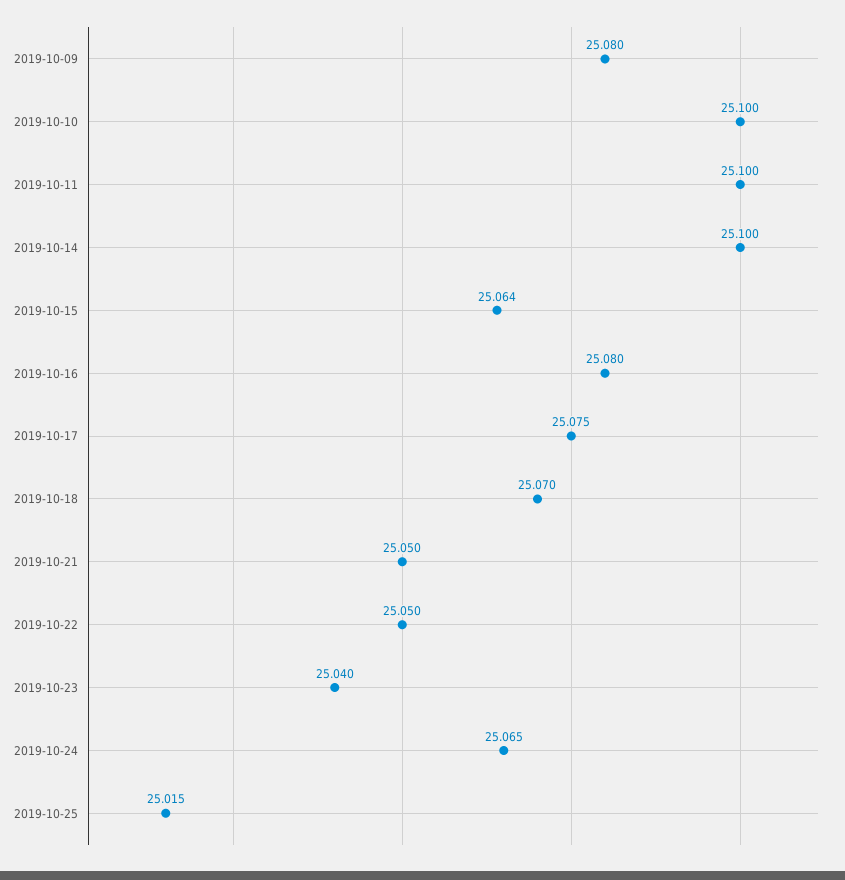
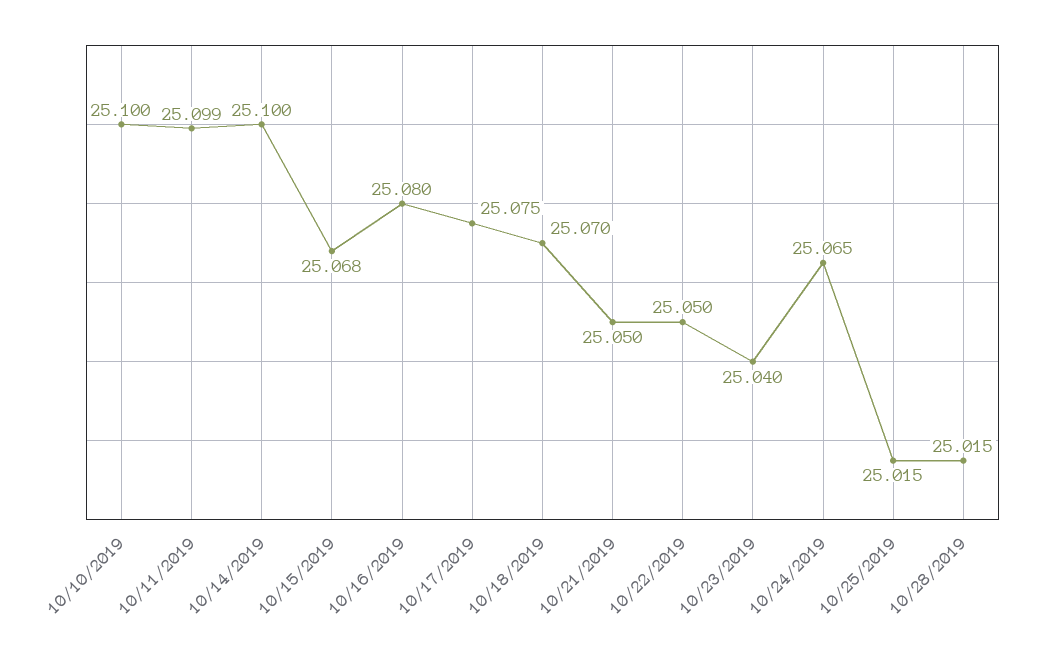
2019-10-09: 25.08 -> none
2019-10-11: 25.1 -> 25.099
2019-10-15: 25.064 -> 25.068
10/28/2019: none -> 25.015

